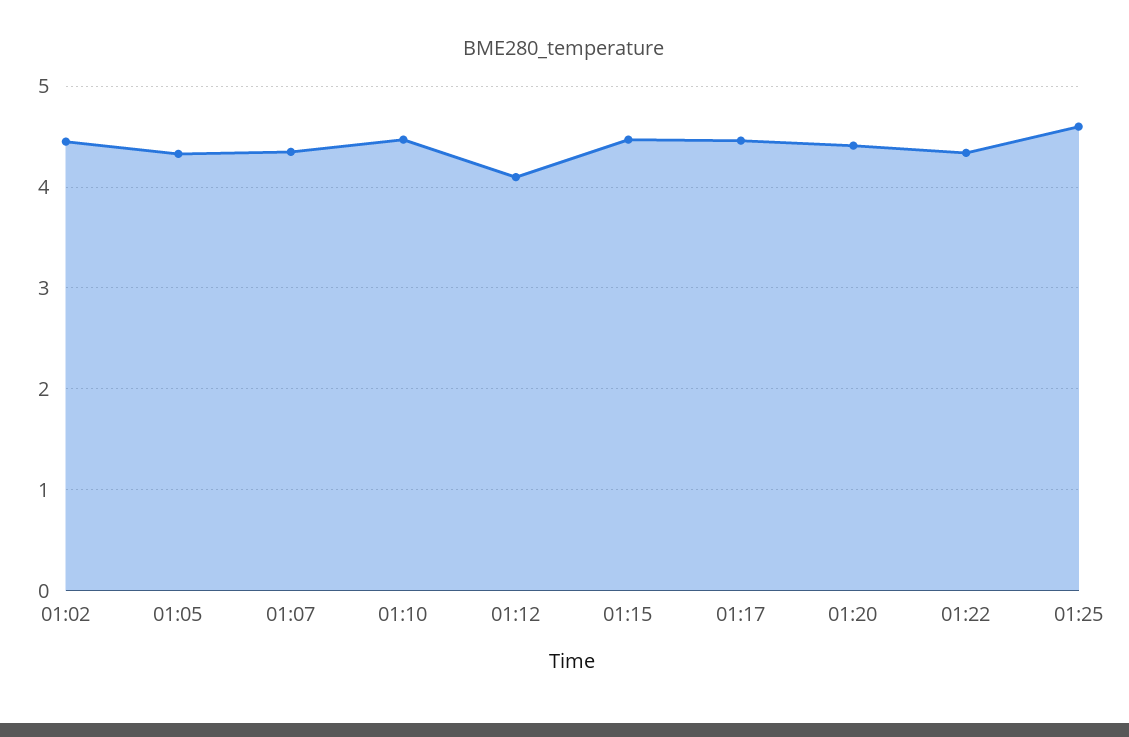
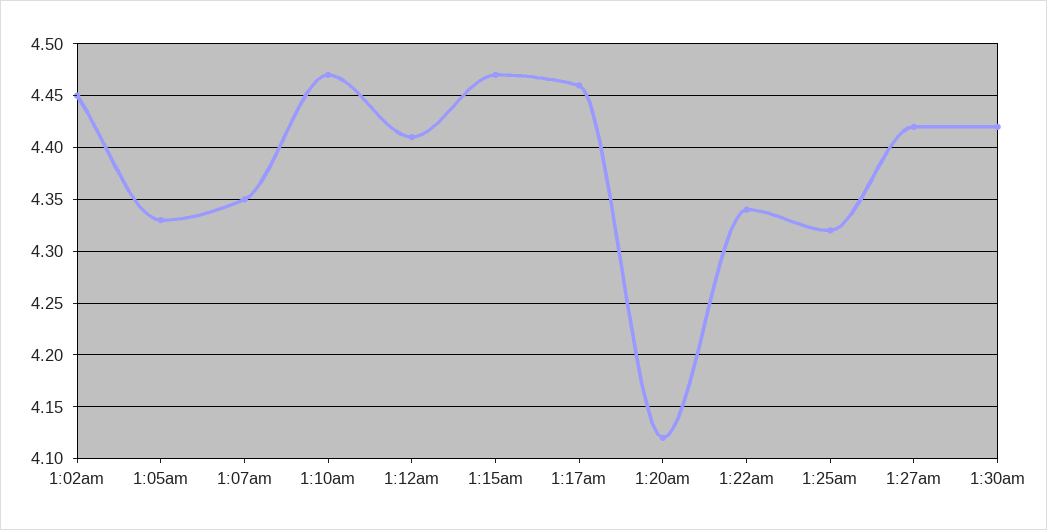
01:12: 4.1 -> 4.41
01:20: 4.4 -> 4.12
01:25: 4.6 -> 4.32
1:27am: none -> 4.42
1:30am: none -> 4.42

